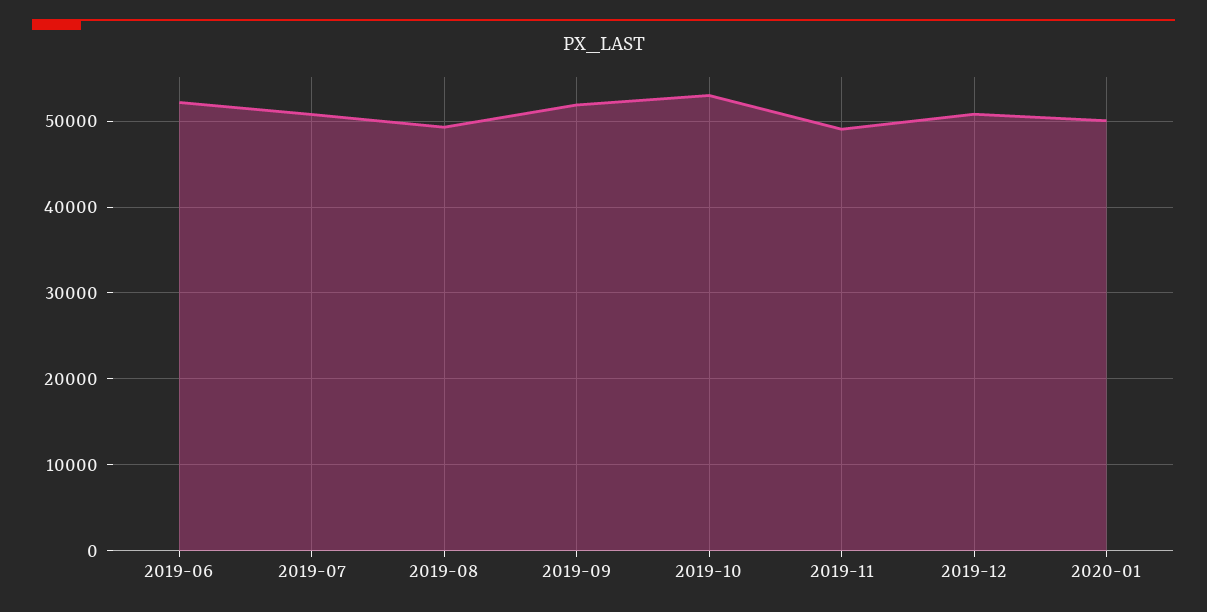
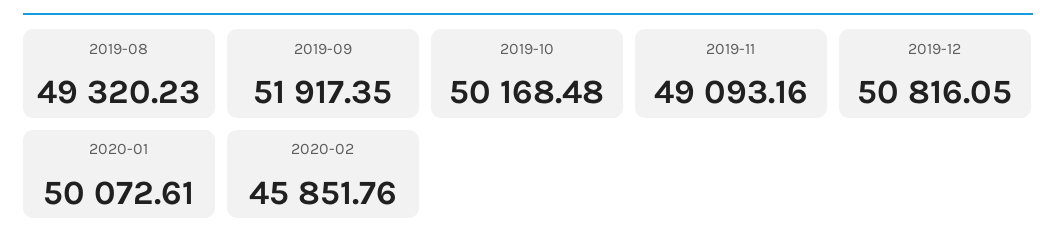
2019-06: 52000 -> none
2019-07: 51000 -> none
2019-10: 53000 -> 50168.48
2020-02: none -> 45851.76

